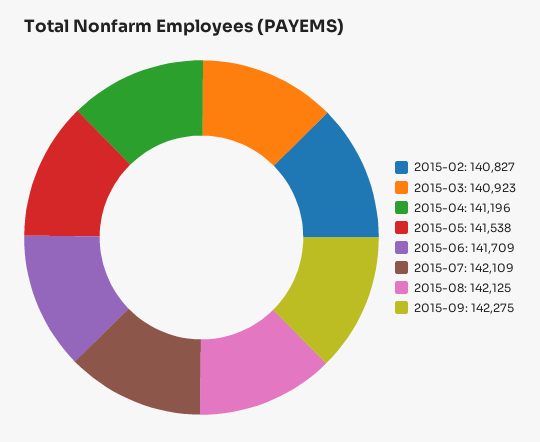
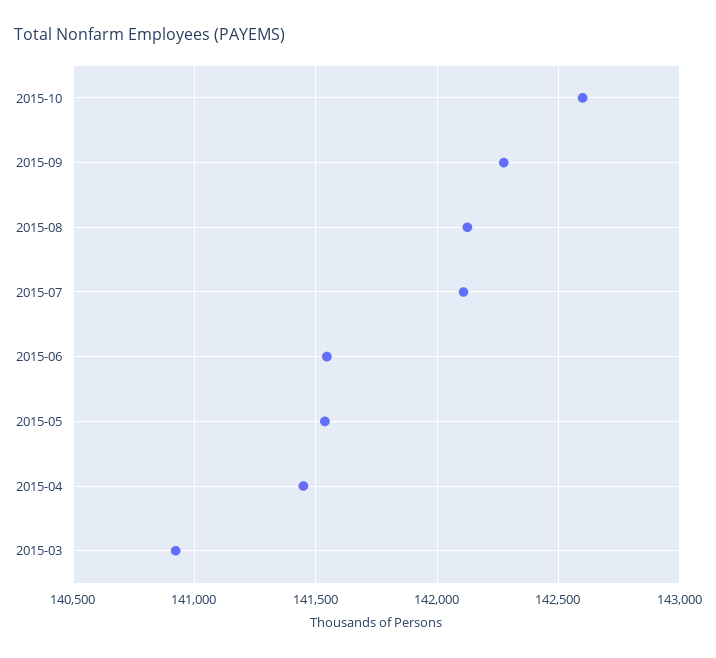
2015-02: 140827 -> none
2015-04: 141196 -> 141450
2015-06: 141709 -> 141550
2015-10: none -> 142600

